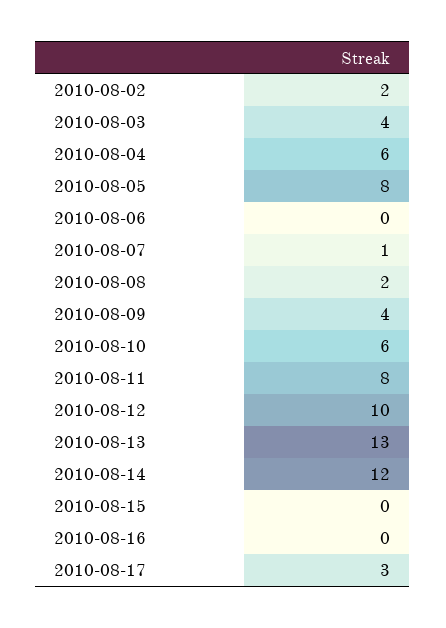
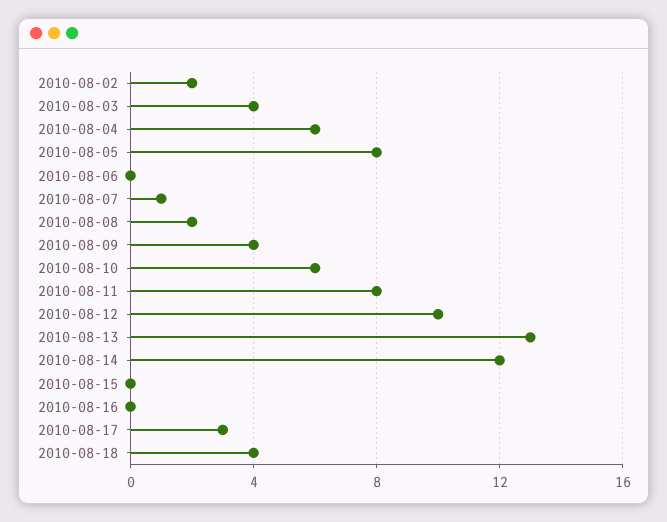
2010-08-18: none -> 4

